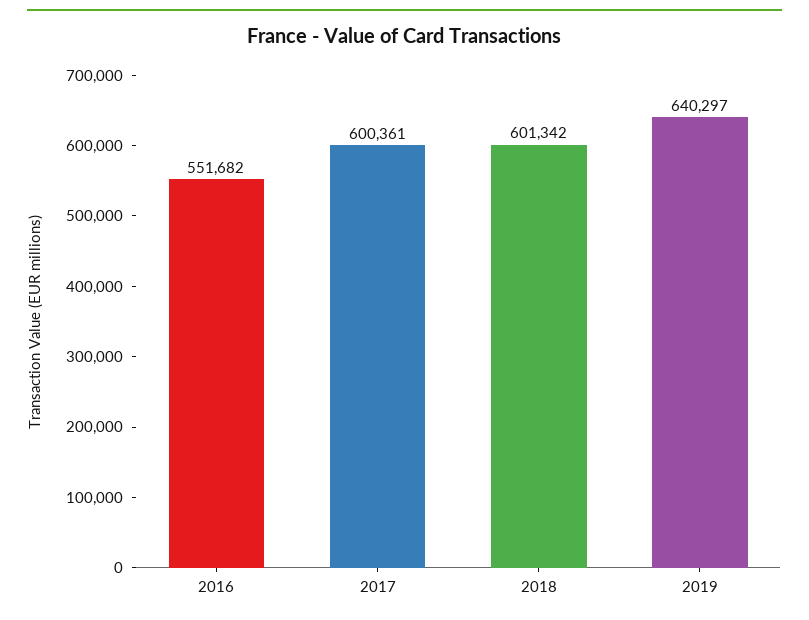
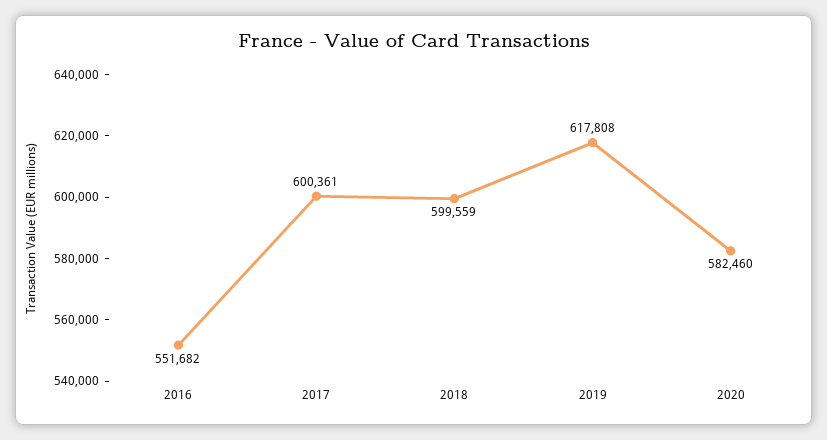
2018: 601342 -> 599559
2019: 640297 -> 617808
2020: none -> 582460

